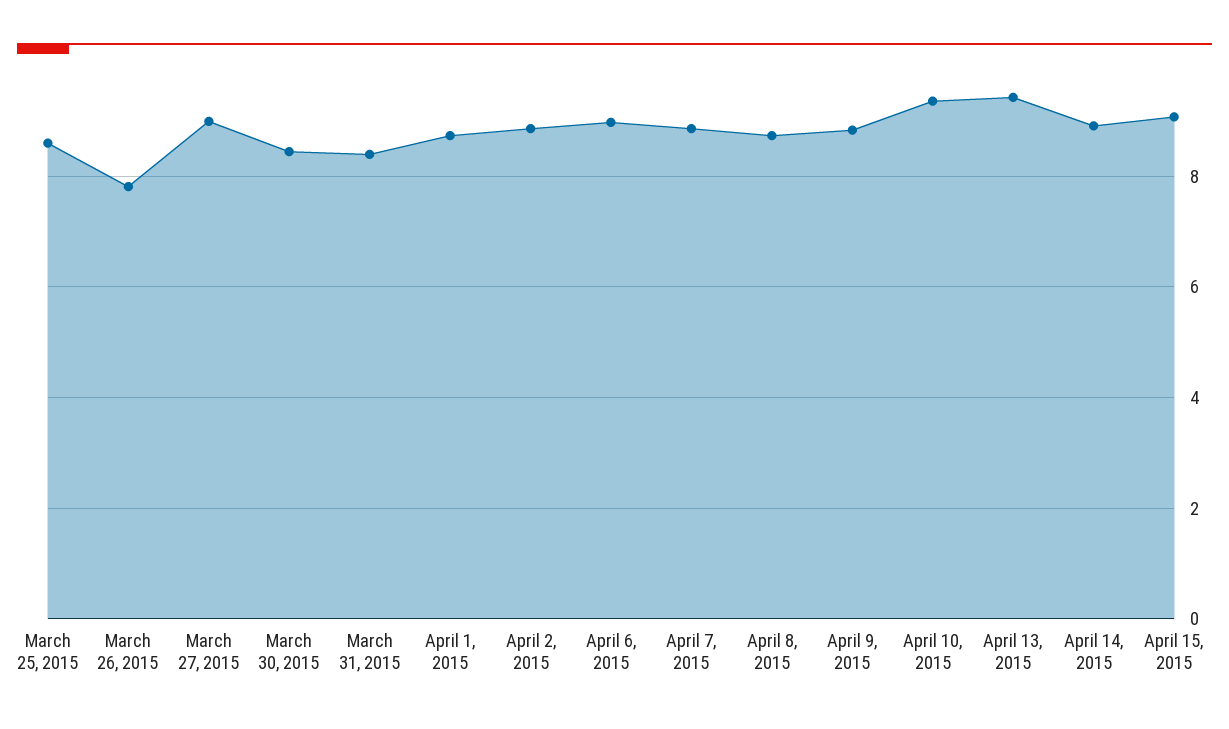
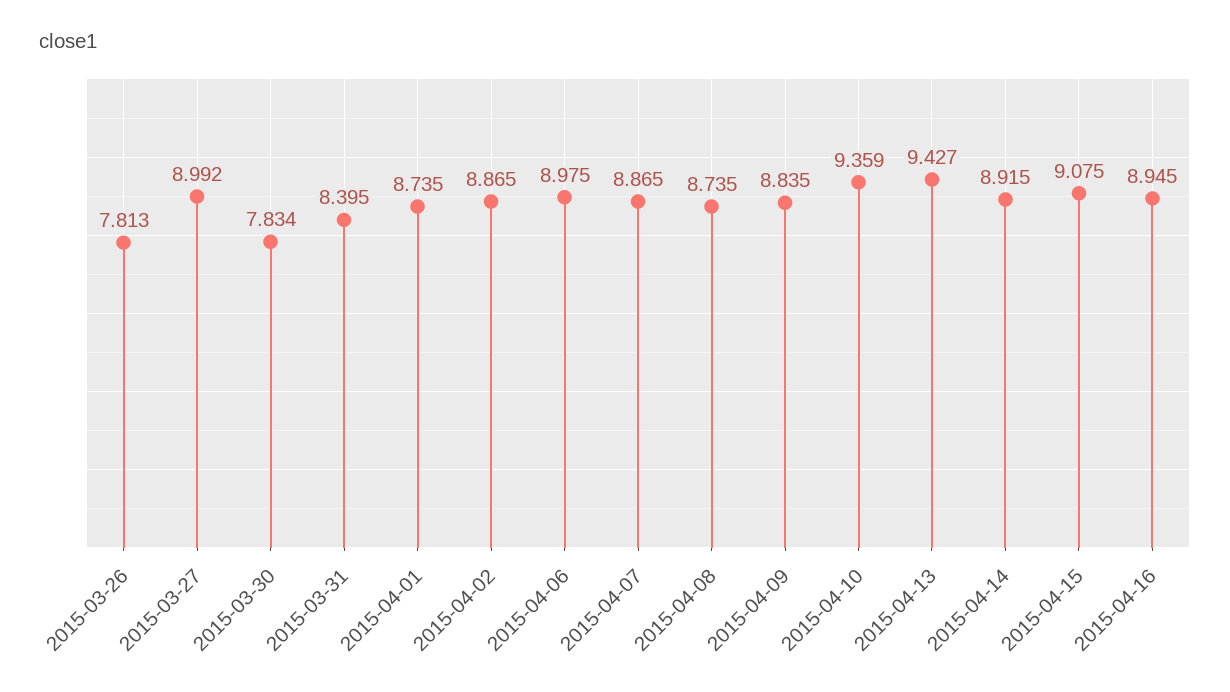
March 25, 2015: 8.6 -> none
March 30, 2015: 8.4 -> 7.834
2015-04-16: none -> 8.945

